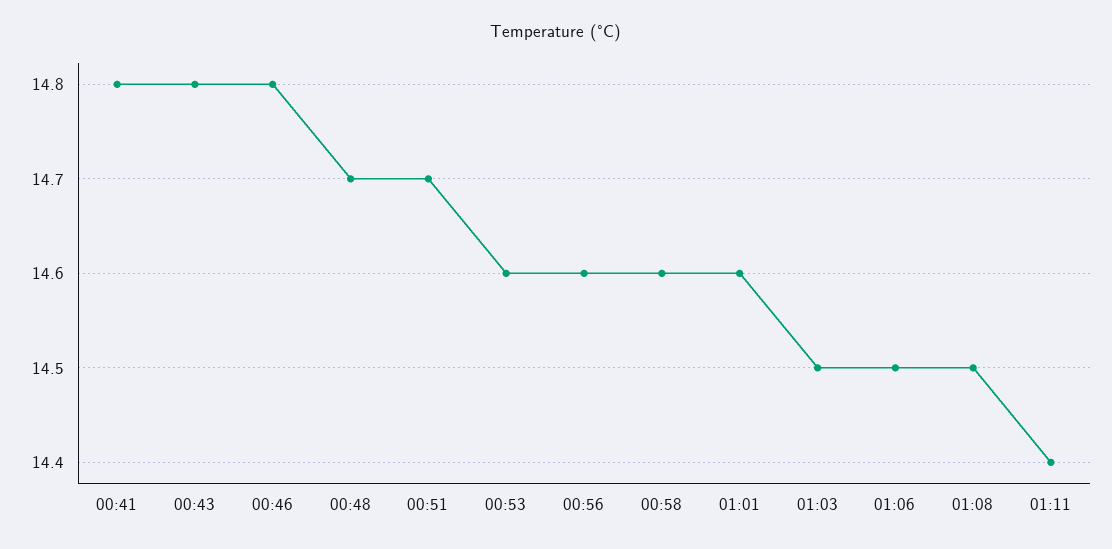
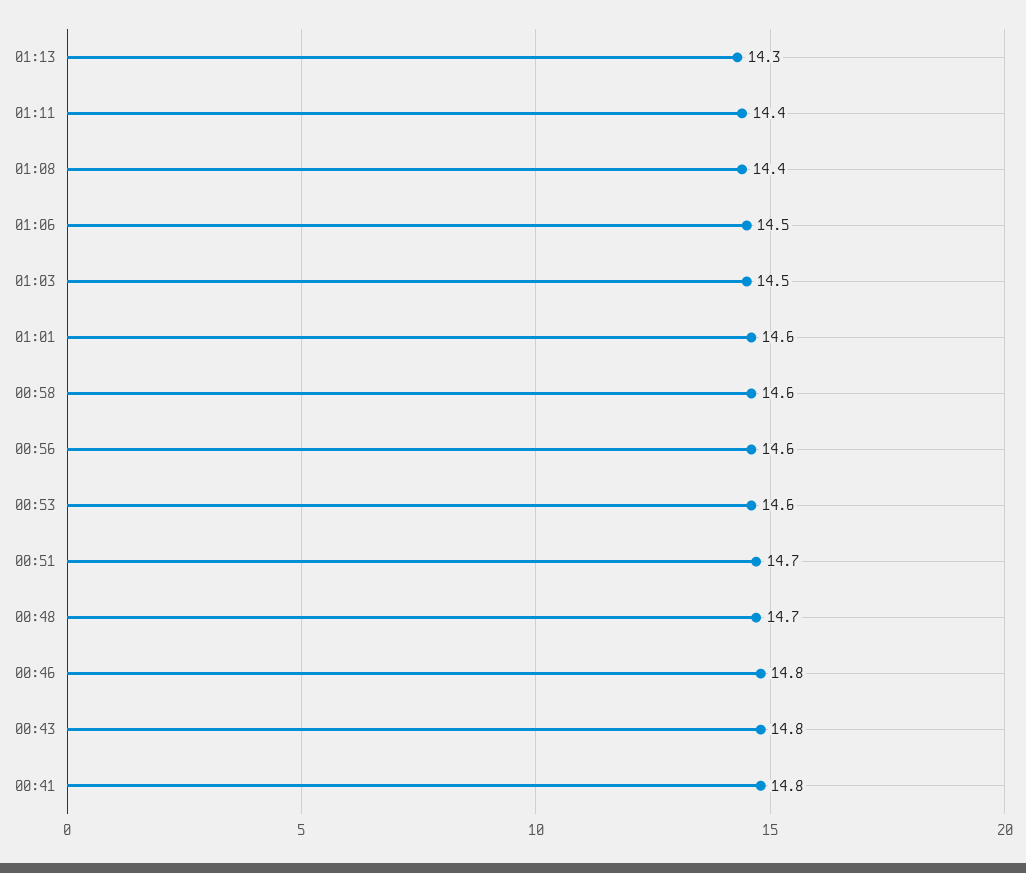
01:08: 14.5 -> 14.4
01:13: none -> 14.3

